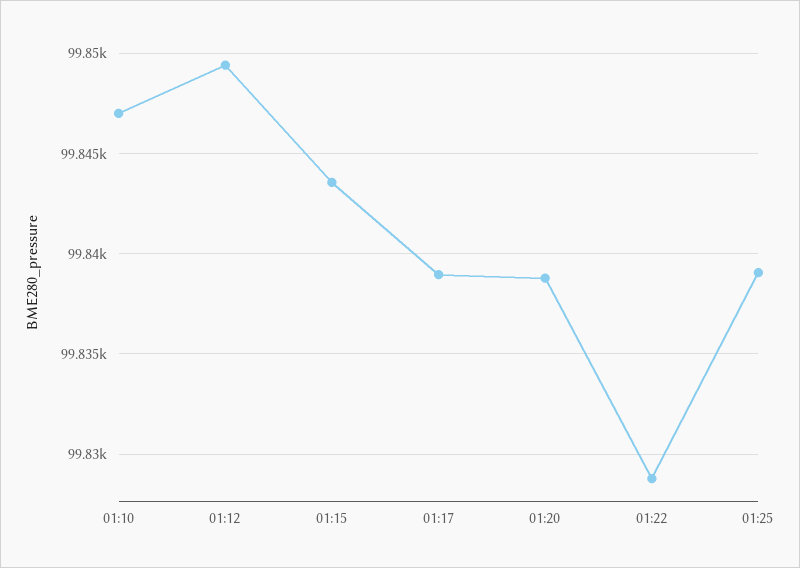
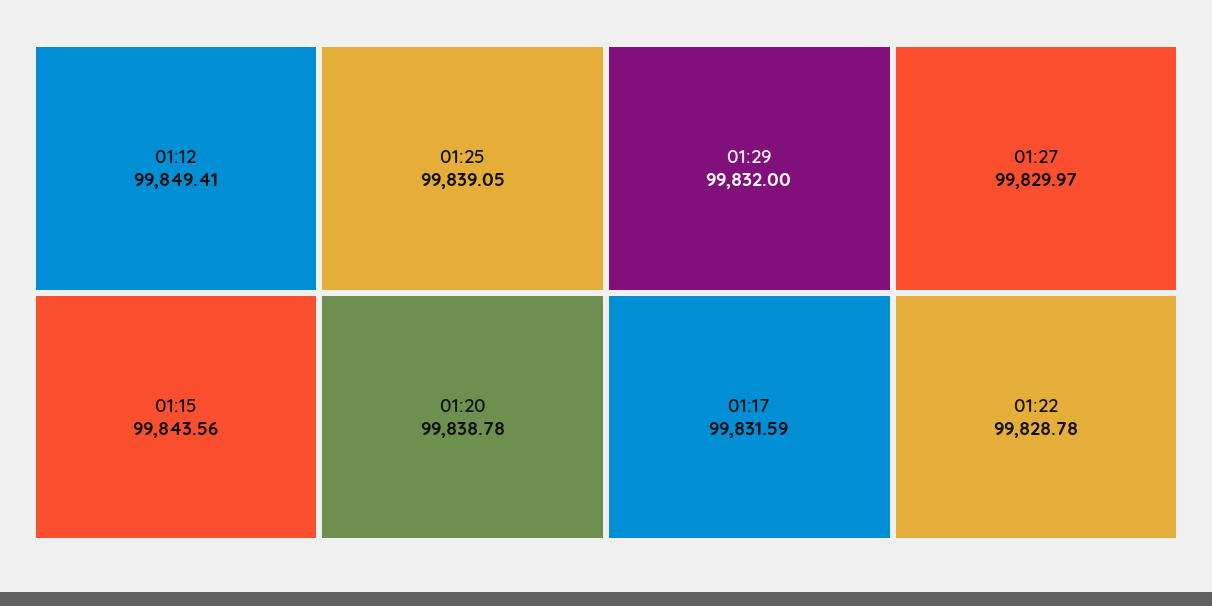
01:10: 99847 -> none
01:17: 99839 -> 99831.59
01:29: none -> 99832
01:27: none -> 99829.97

